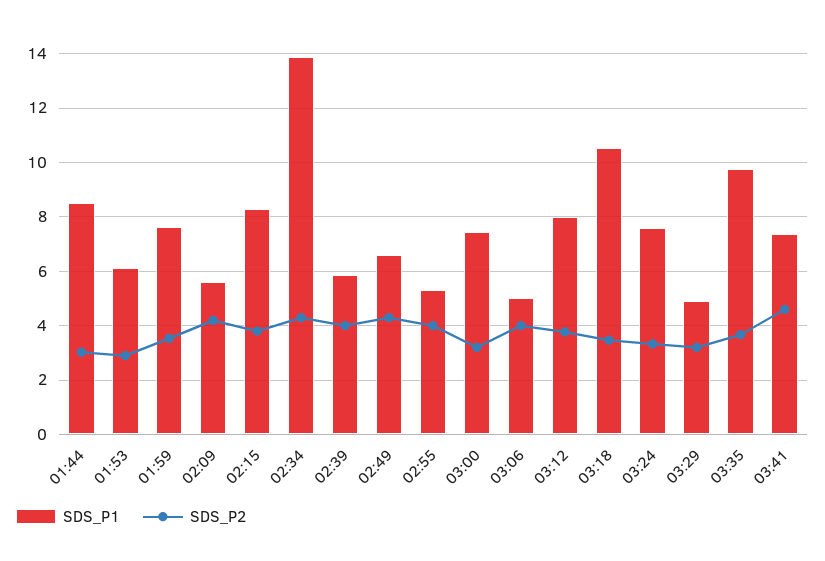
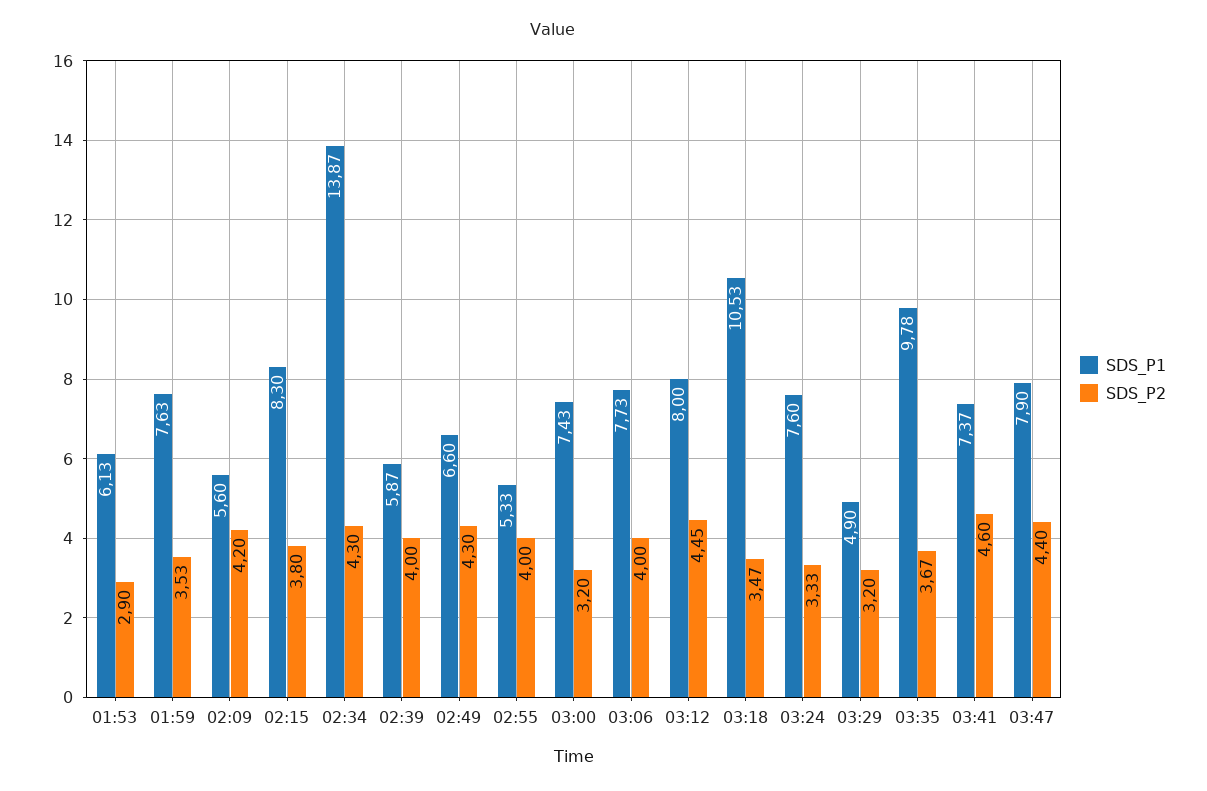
SDS_P1, 01:44: 8.5 -> none
SDS_P2, 01:44: 3 -> none
SDS_P1, 03:06: 5 -> 7.73
SDS_P2, 03:12: 3.75 -> 4.45
SDS_P1, 03:47: none -> 7.9
SDS_P2, 03:47: none -> 4.4

